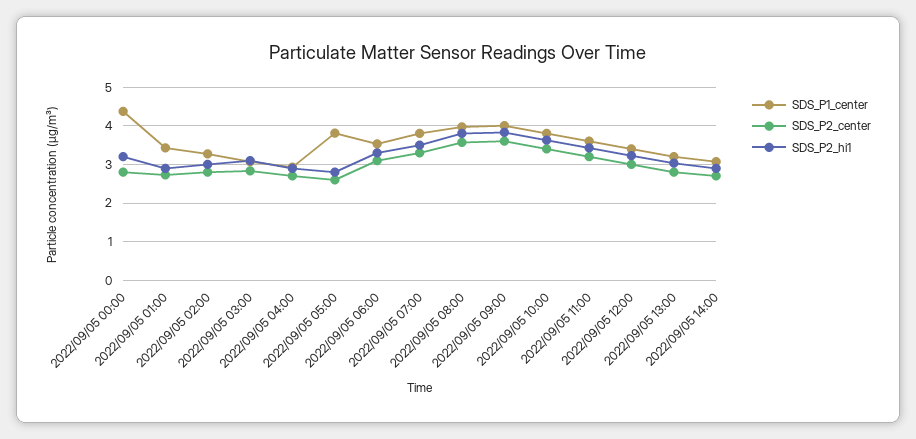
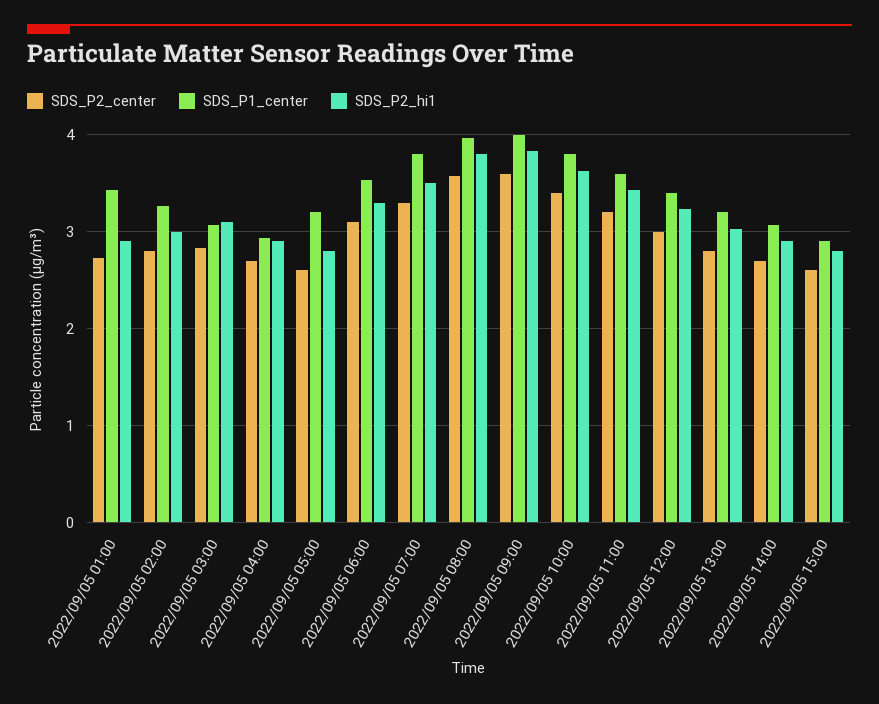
SDS_P1_center, 2022/09/05 00:00: 4.4 -> none
SDS_P2_center, 2022/09/05 00:00: 2.8 -> none
SDS_P2_hi1, 2022/09/05 00:00: 3.2 -> none
SDS_P1_center, 2022/09/05 05:00: 3.8 -> 3.2
SDS_P2_center, 2022/09/05 15:00: none -> 2.6
SDS_P1_center, 2022/09/05 15:00: none -> 2.9
SDS_P2_hi1, 2022/09/05 15:00: none -> 2.8

